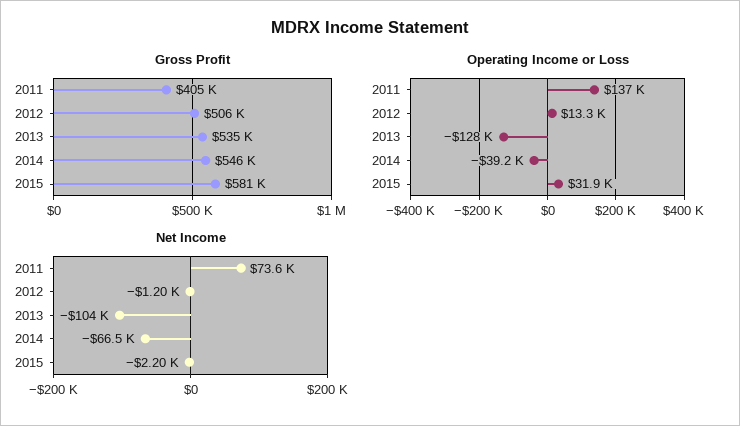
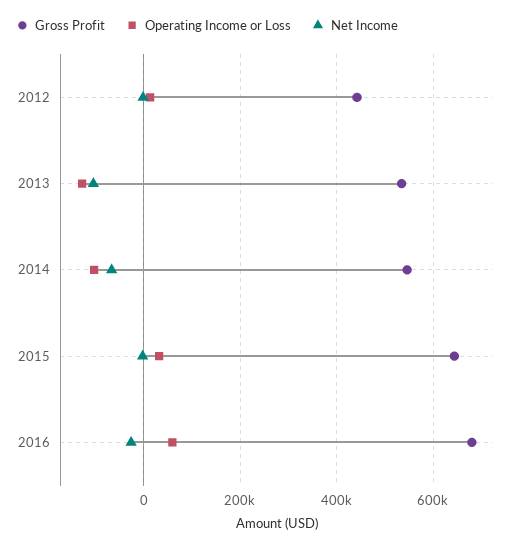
Gross Profit, 2011: 405000 -> none
Gross Profit, 2012: 506000 -> 440000
Gross Profit, 2015: 581000 -> 640000
Operating Income or Loss, 2011: 137000 -> none
Operating Income or Loss, 2014: -39200 -> -100000
Net Income, 2011: 73600 -> none
Gross Profit, 2016: none -> 680000
Operating Income or Loss, 2016: none -> 60000
Net Income, 2016: none -> -20000

